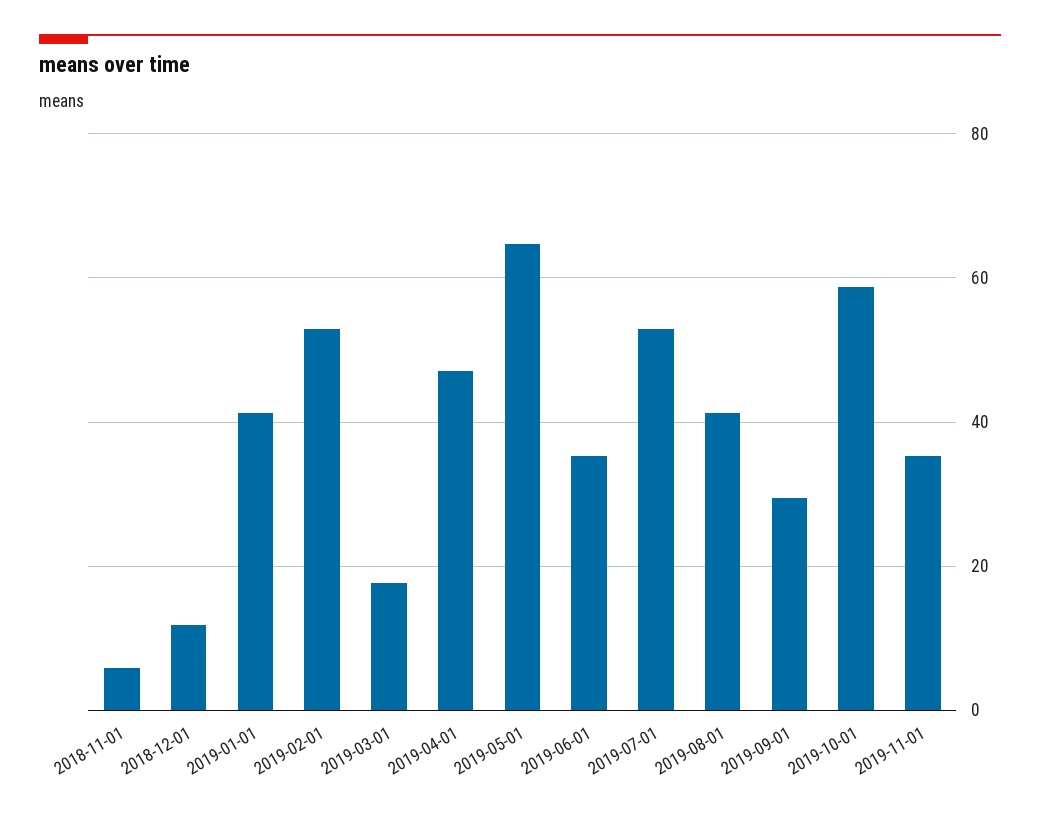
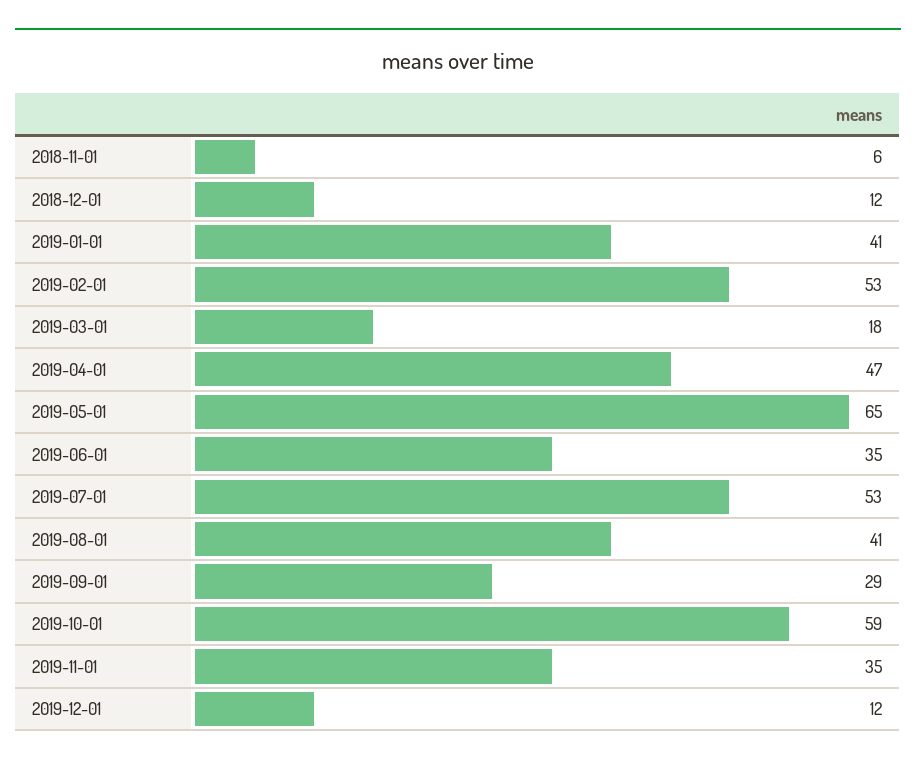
2019-12-01: none -> 12

